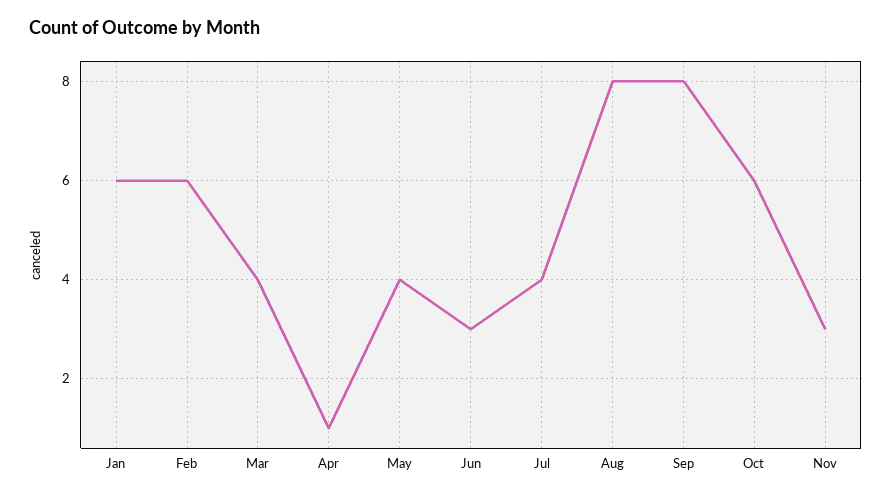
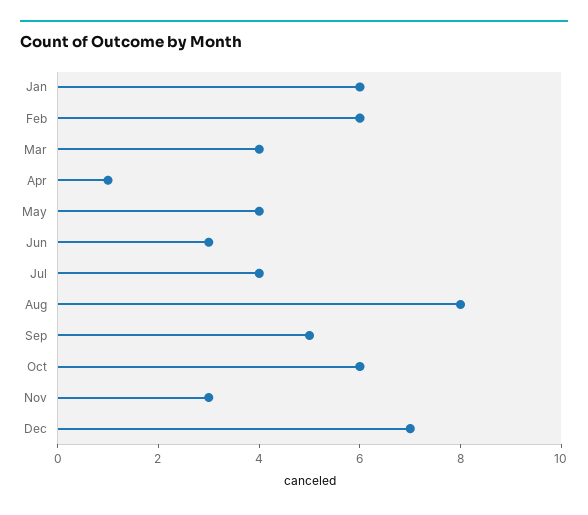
Sep: 8 -> 5
Dec: none -> 7

